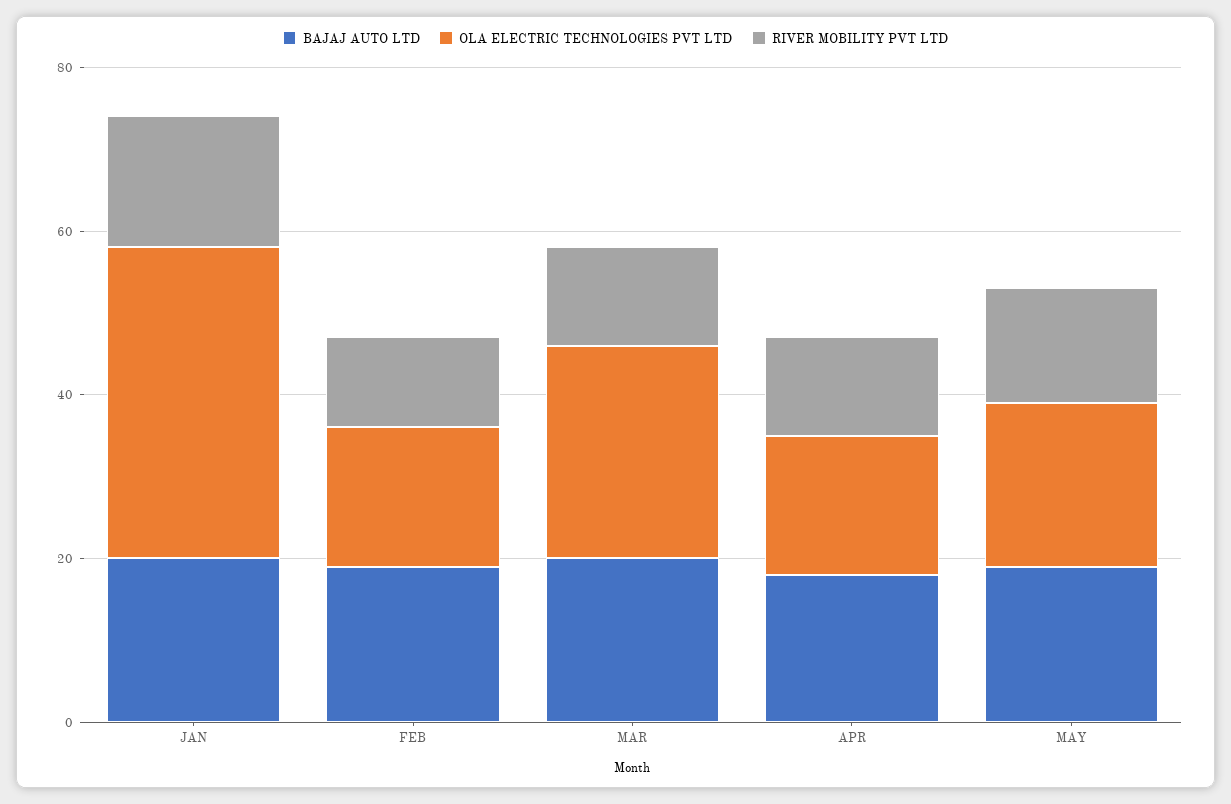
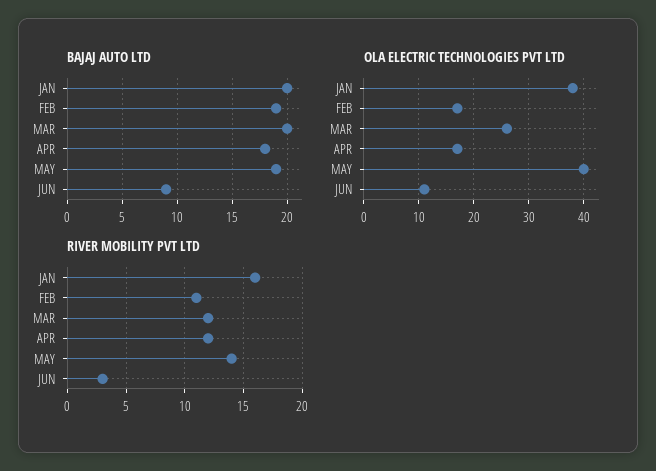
OLA ELECTRIC TECHNOLOGIES PVT LTD, MAY: 20 -> 40
BAJAJ AUTO LTD, JUN: none -> 9
OLA ELECTRIC TECHNOLOGIES PVT LTD, JUN: none -> 10
RIVER MOBILITY PVT LTD, JUN: none -> 3

